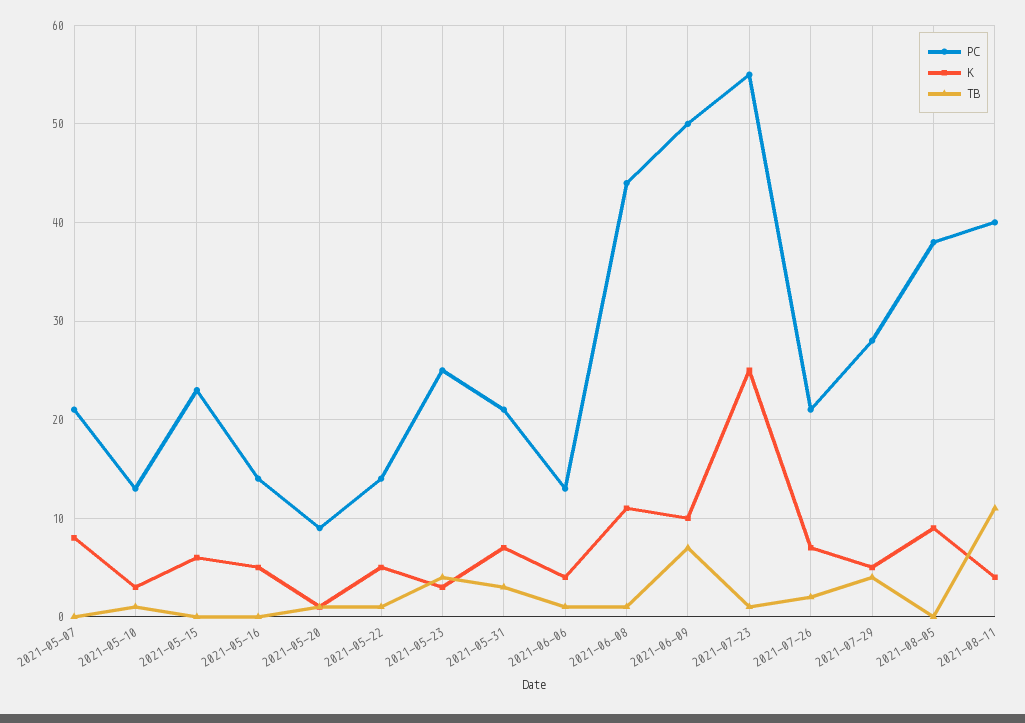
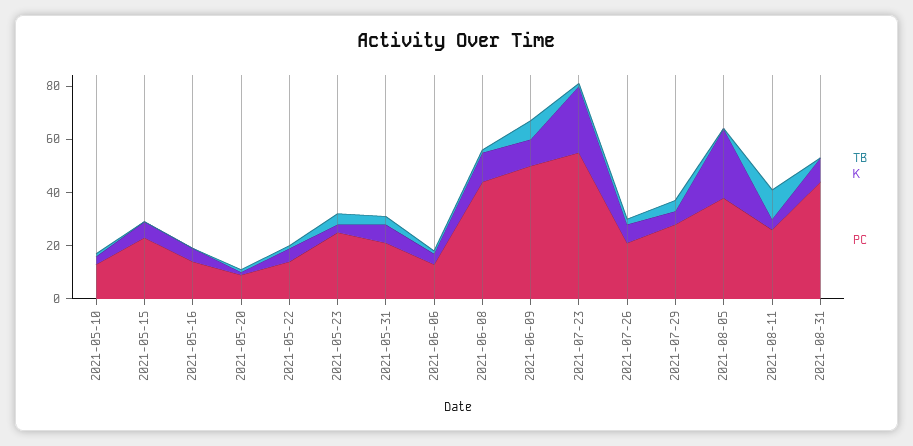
PC, 2021-05-07: 21 -> none
K, 2021-05-07: 8 -> none
TB, 2021-05-07: 0 -> none
K, 2021-08-05: 9 -> 25
PC, 2021-08-11: 40 -> 25
TB, 2021-08-31: none -> 0
K, 2021-08-31: none -> 10
PC, 2021-08-31: none -> 45

